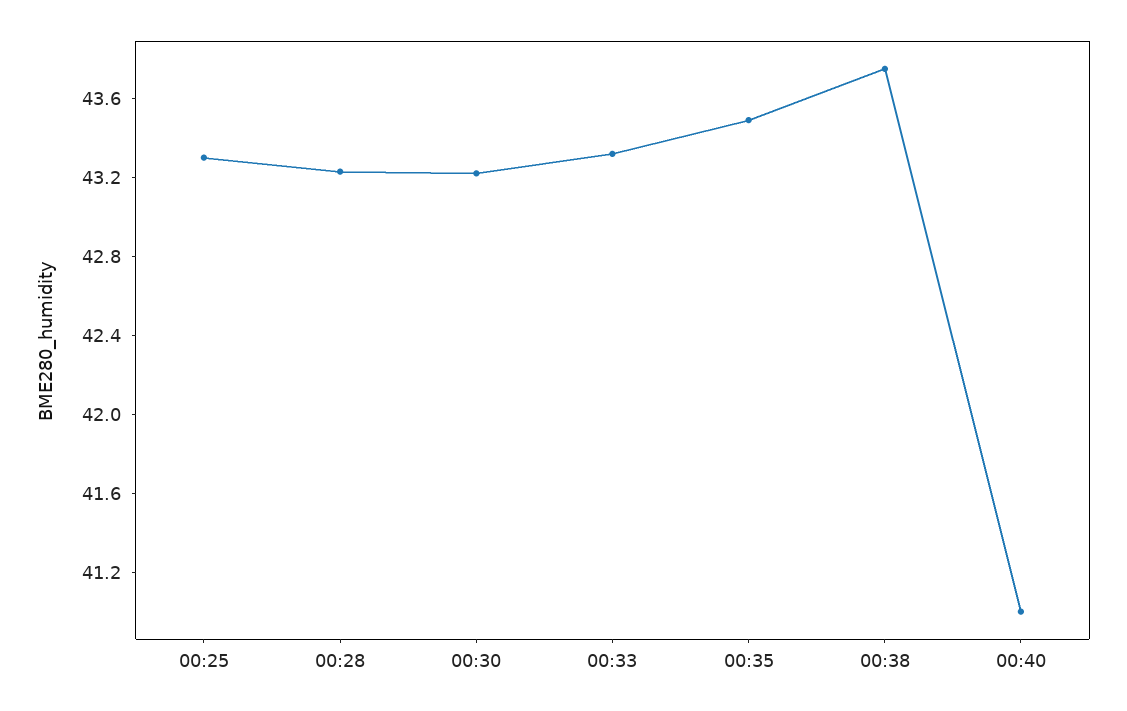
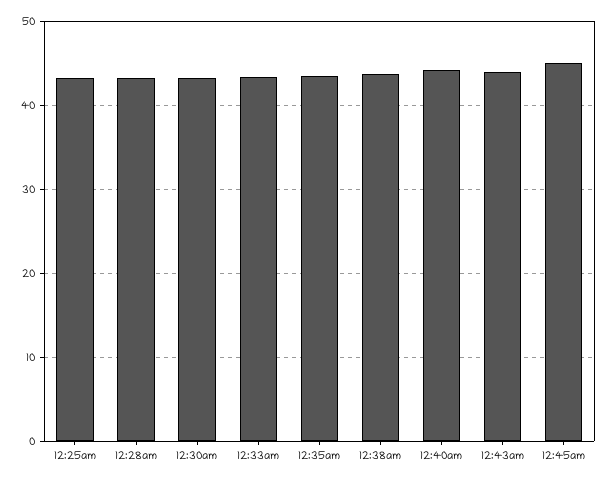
00:40: 41 -> 44
12:43am: none -> 44
12:45am: none -> 45

